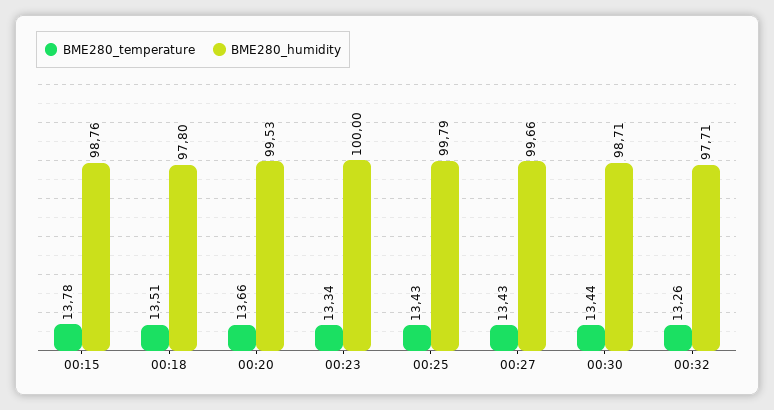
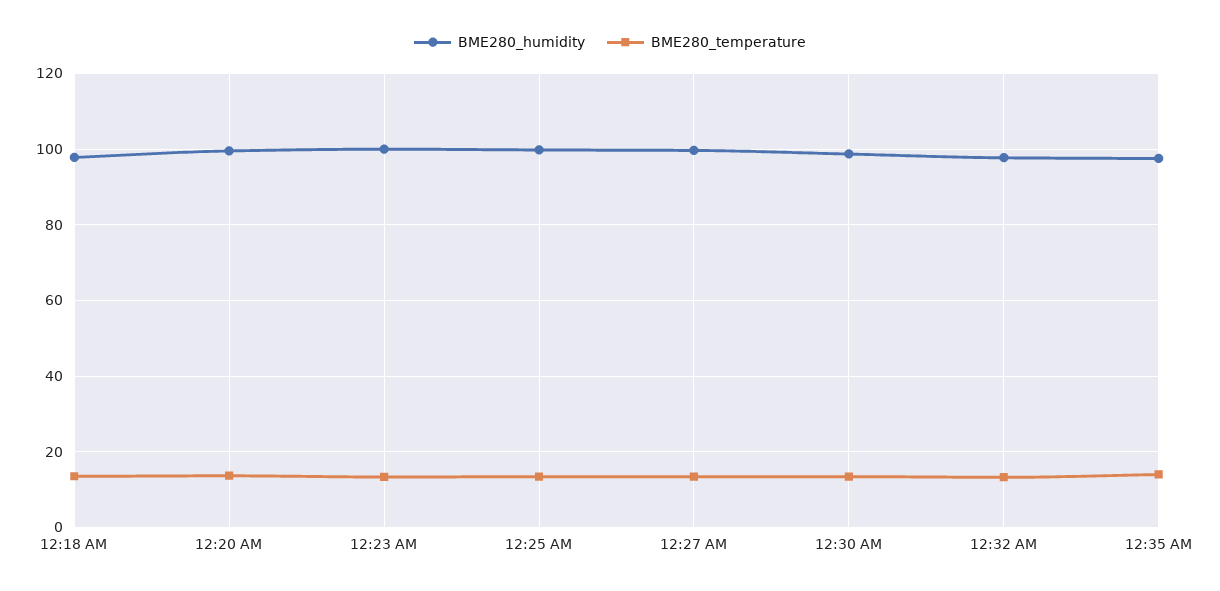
BME280_temperature, 00:15: 13.78 -> none
BME280_humidity, 00:15: 98.76 -> none
BME280_humidity, 12:35 AM: none -> 98
BME280_temperature, 12:35 AM: none -> 14

